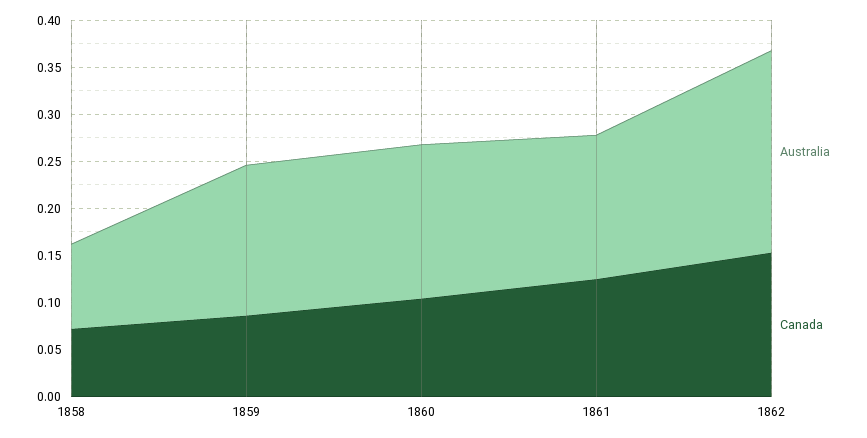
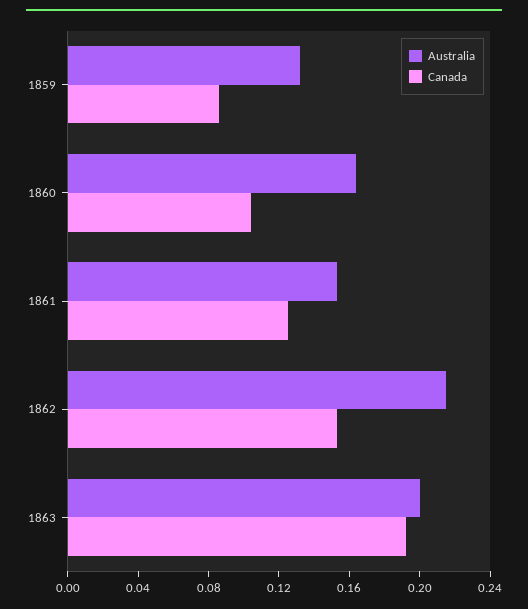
Australia, 1858: 0.09 -> none
Canada, 1858: 0.07 -> none
Australia, 1859: 0.16 -> 0.13
Australia, 1863: none -> 0.2
Canada, 1863: none -> 0.19

